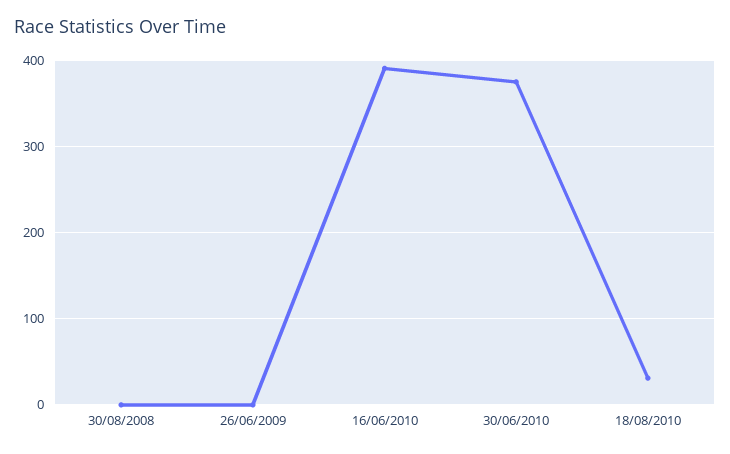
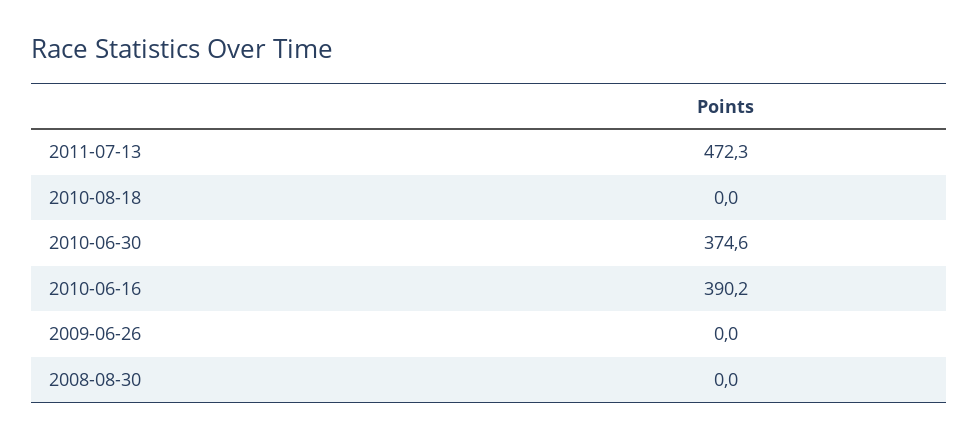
18/08/2010: 30 -> 0
2011-07-13: none -> 472.3

